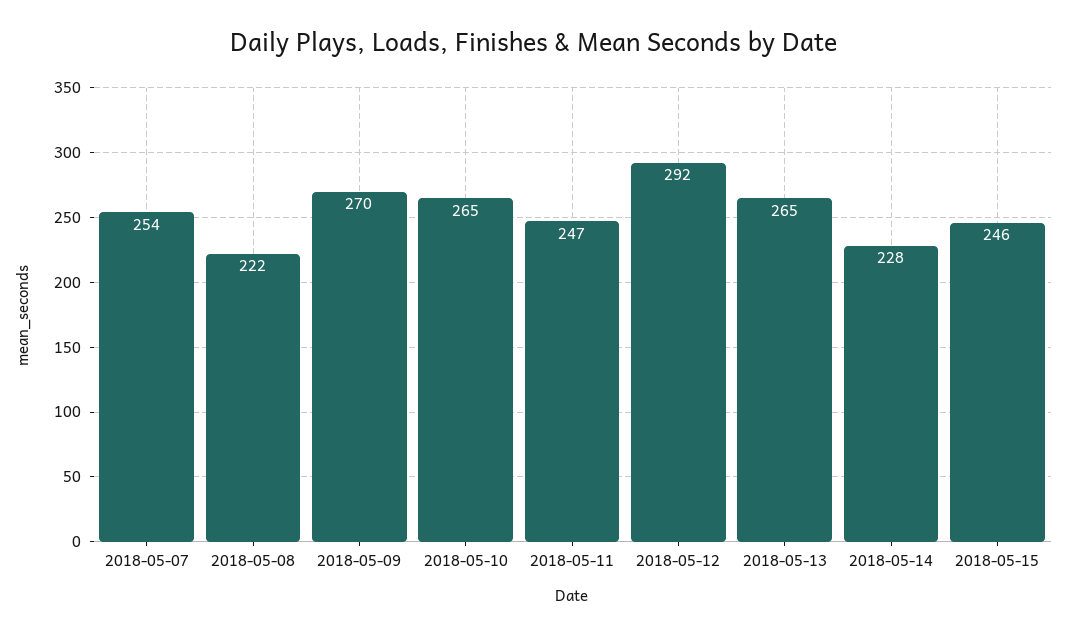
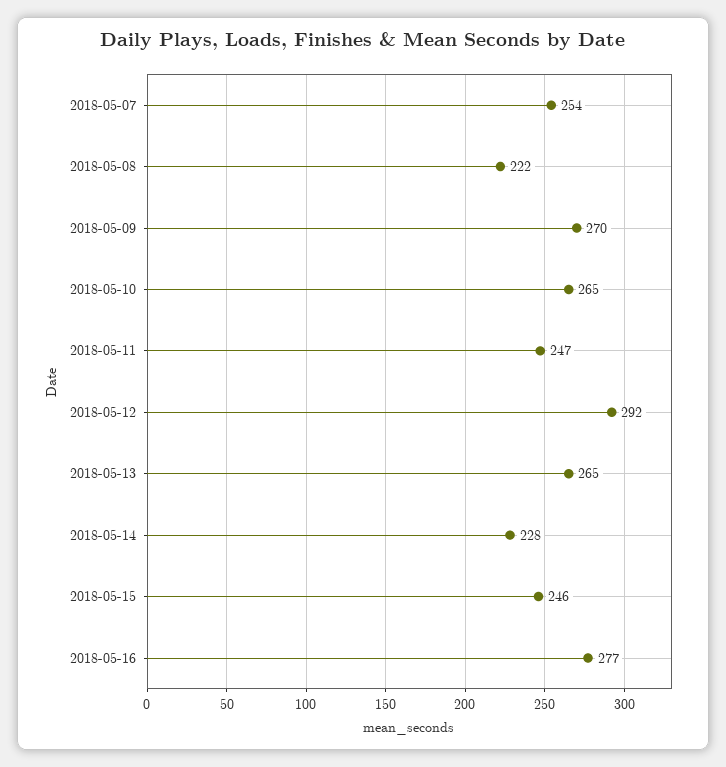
2018-05-16: none -> 277

